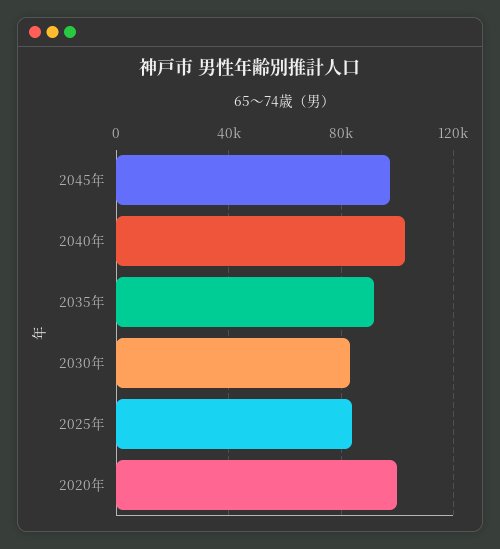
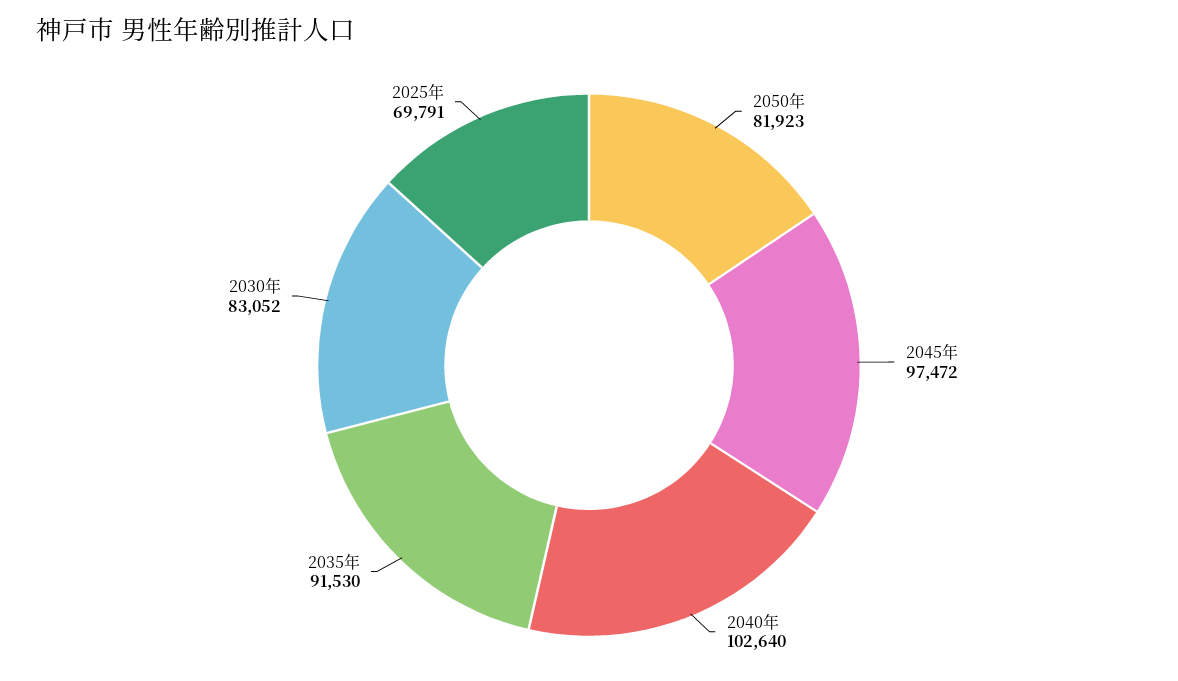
2025年: 85000 -> 69791
2020年: 100000 -> none
2050年: none -> 81923

